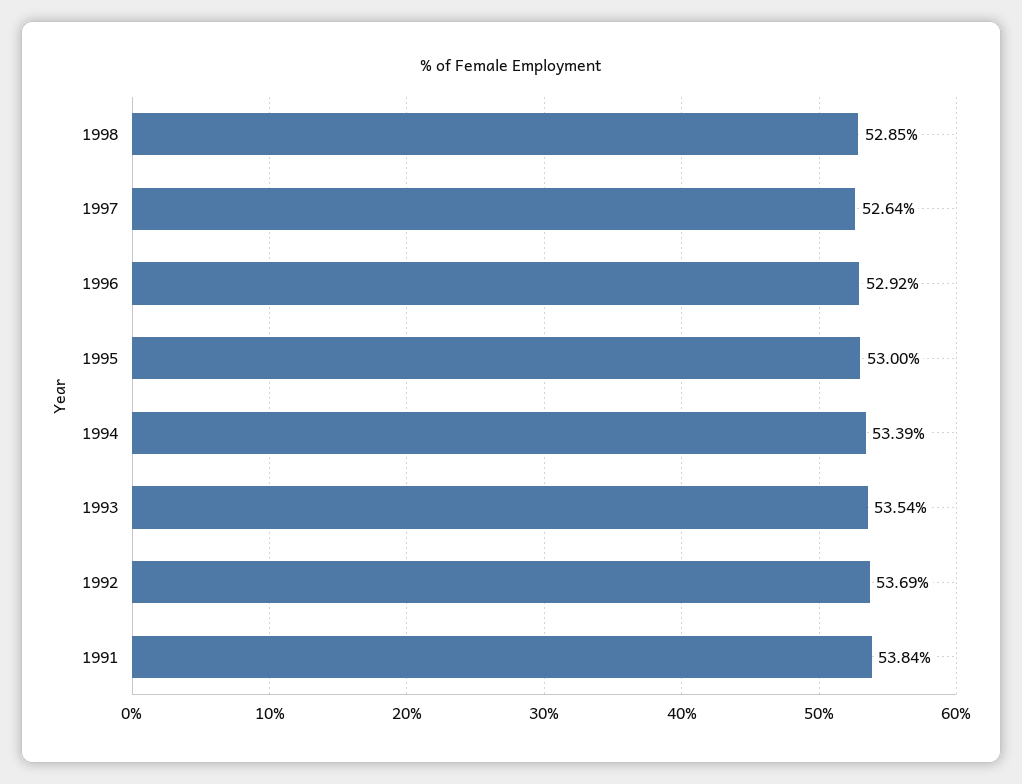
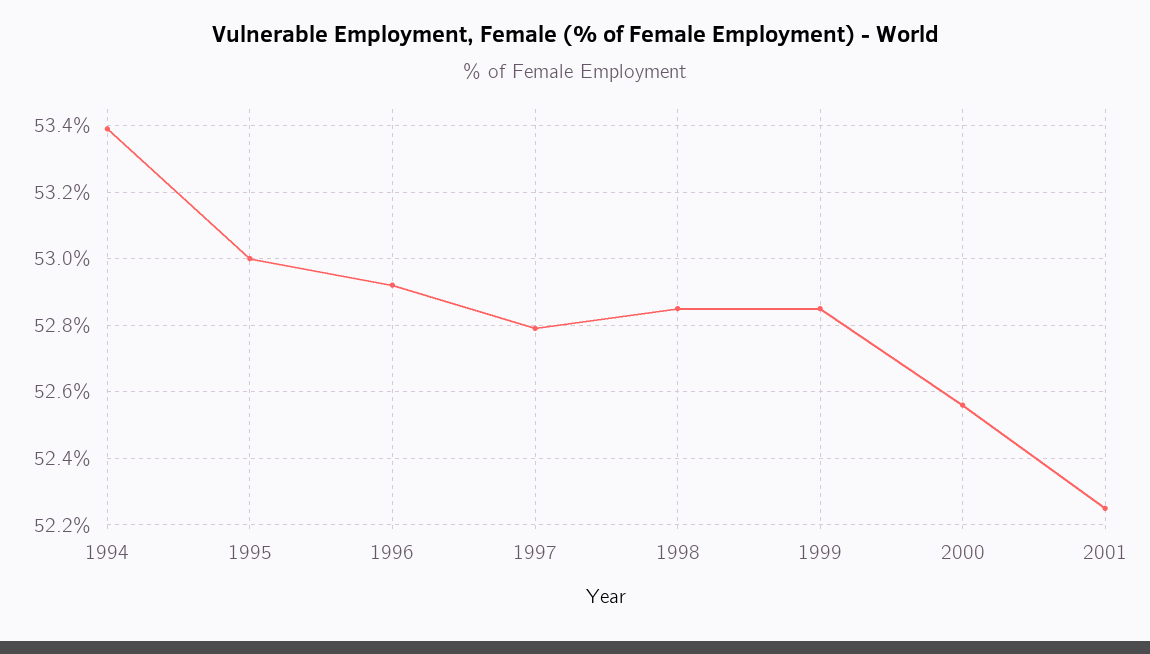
1997: 52.64 -> 52.8
1993: 53.54 -> none
1992: 53.69 -> none
1991: 53.84 -> none
1999: none -> 52.85
2000: none -> 52.55
2001: none -> 52.25

